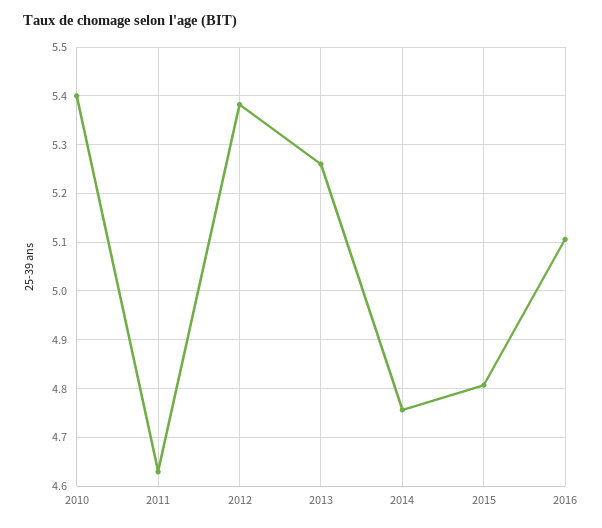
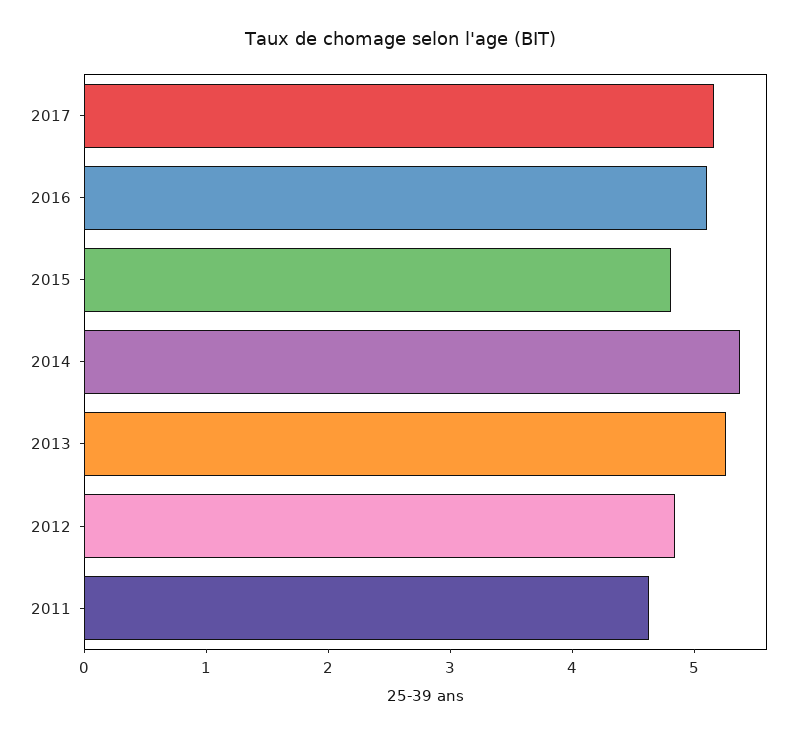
2010: 5.4 -> none
2012: 5.38 -> 4.8
2014: 4.76 -> 5.4
2017: none -> 5.2

